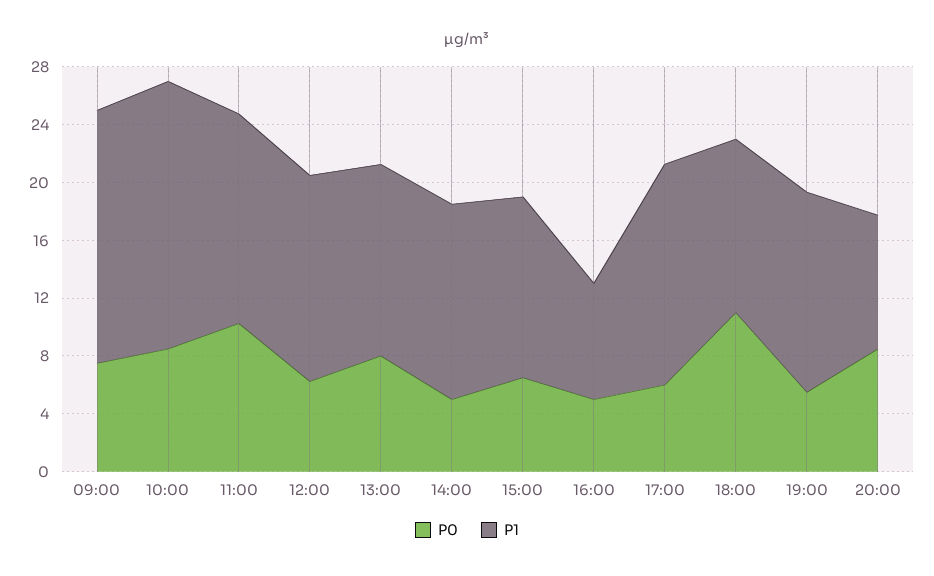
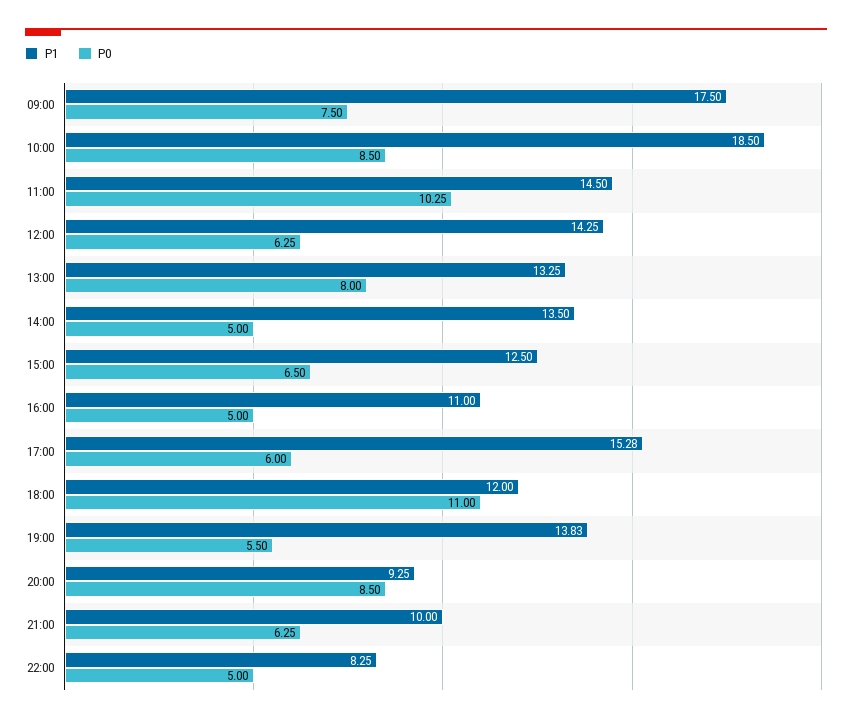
P1, 16:00: 8 -> 11
P1, 21:00: none -> 10
P0, 21:00: none -> 6.25
P1, 22:00: none -> 8.25
P0, 22:00: none -> 5

